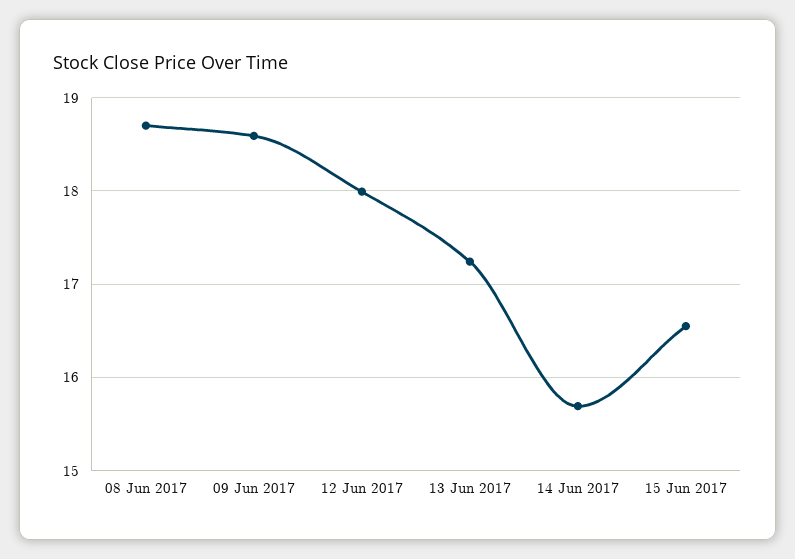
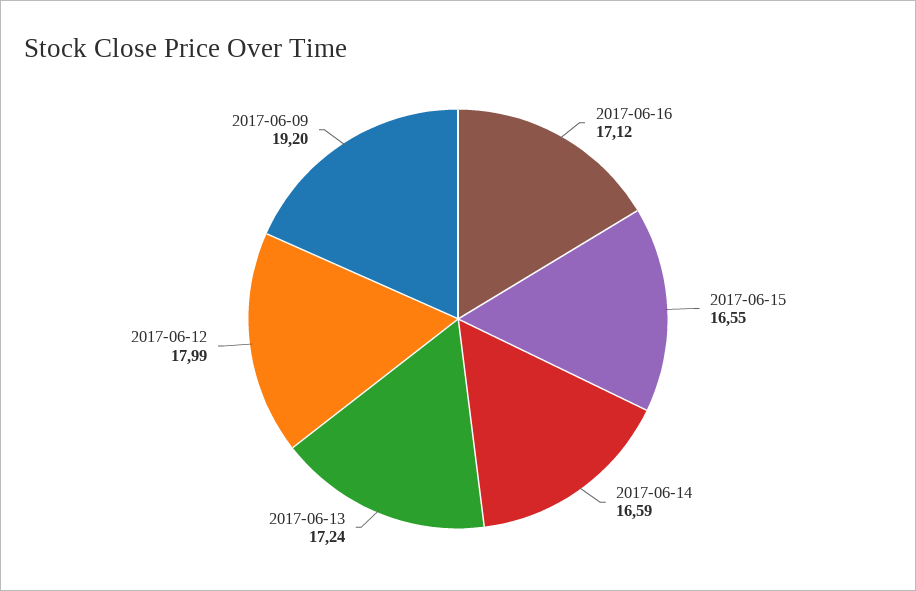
08 Jun 2017: 18.7 -> none
09 Jun 2017: 18.6 -> 19.2
14 Jun 2017: 15.7 -> 16.59
2017-06-16: none -> 17.12

